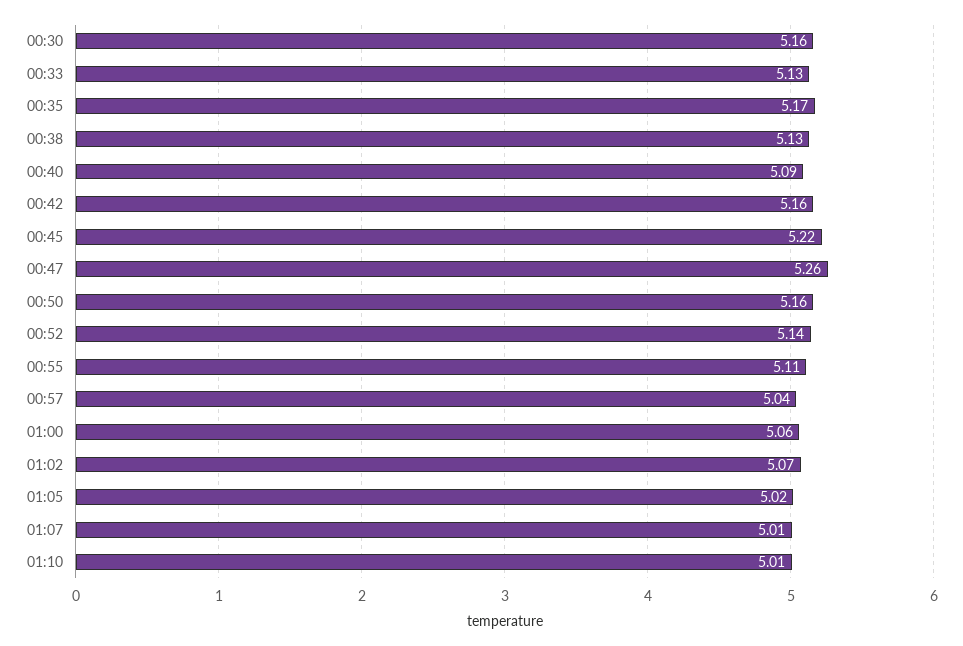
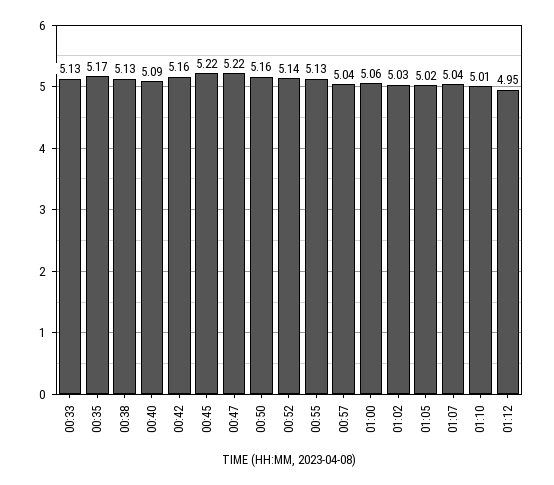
00:30: 5.16 -> none
00:47: 5.26 -> 5.22
00:55: 5.11 -> 5.13
01:02: 5.07 -> 5.03
01:07: 5.01 -> 5.04
01:12: none -> 4.95

